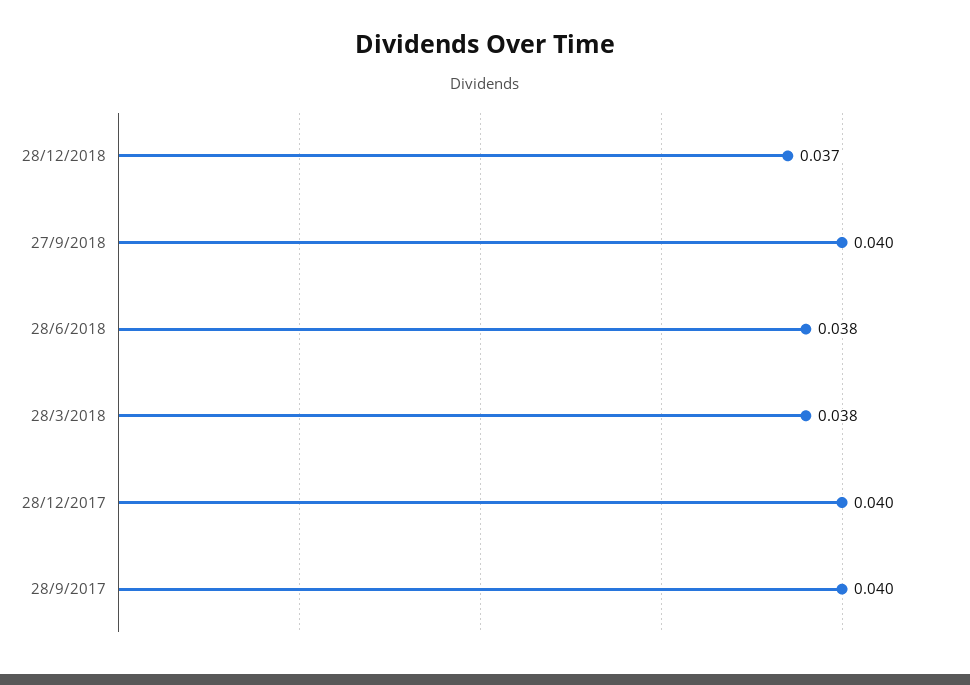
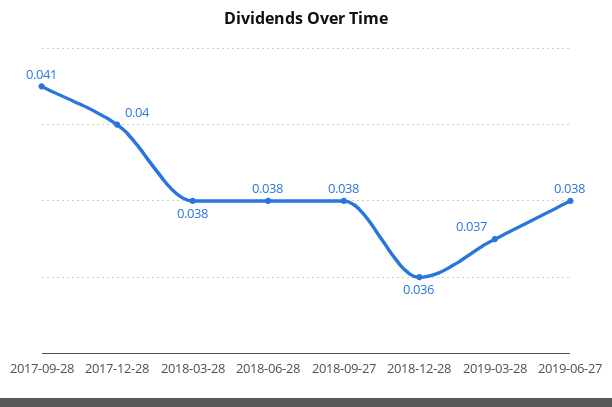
28/12/2018: 0.037 -> 0.036
27/9/2018: 0.04 -> 0.038
28/9/2017: 0.04 -> 0.041
2019-03-28: none -> 0.037
2019-06-27: none -> 0.038

